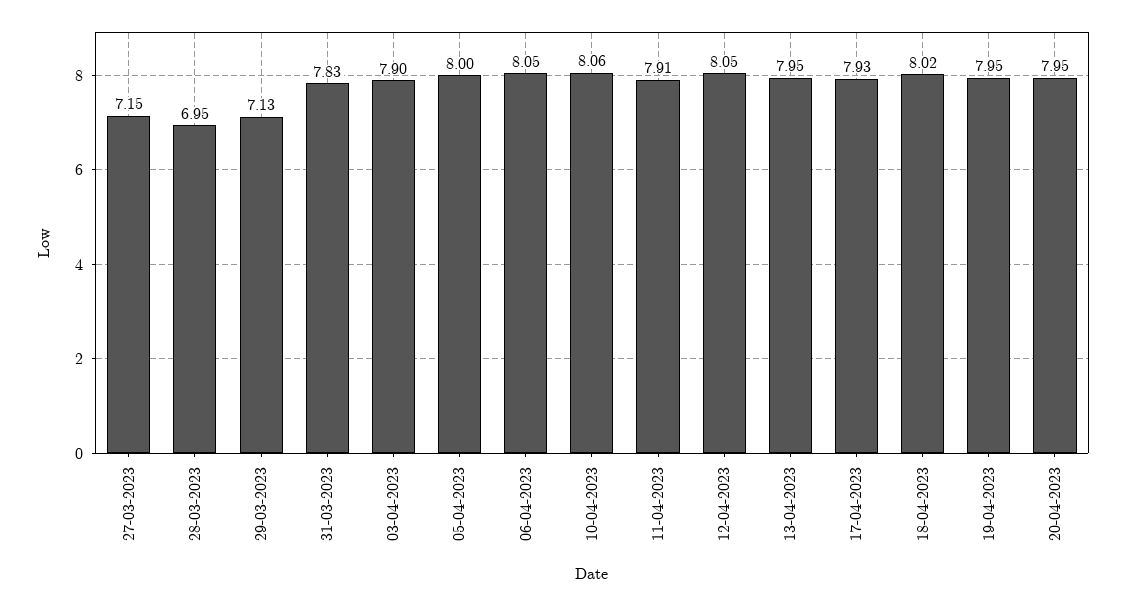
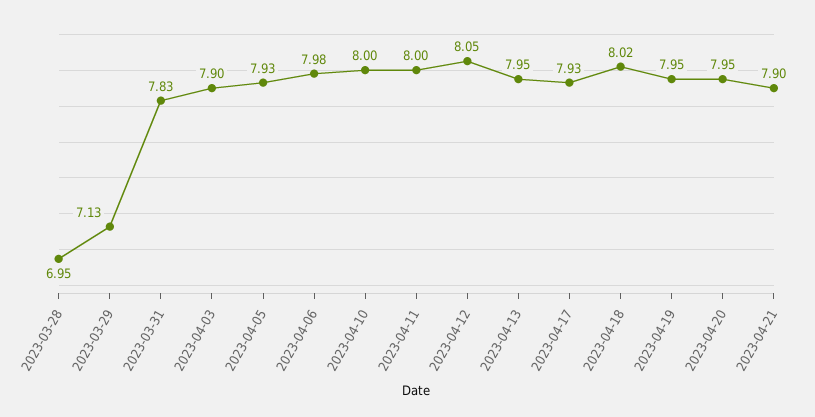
27-03-2023: 7.15 -> none
05-04-2023: 8 -> 7.93
06-04-2023: 8.05 -> 7.98
10-04-2023: 8.06 -> 8
11-04-2023: 7.91 -> 8
2023-04-21: none -> 7.9

